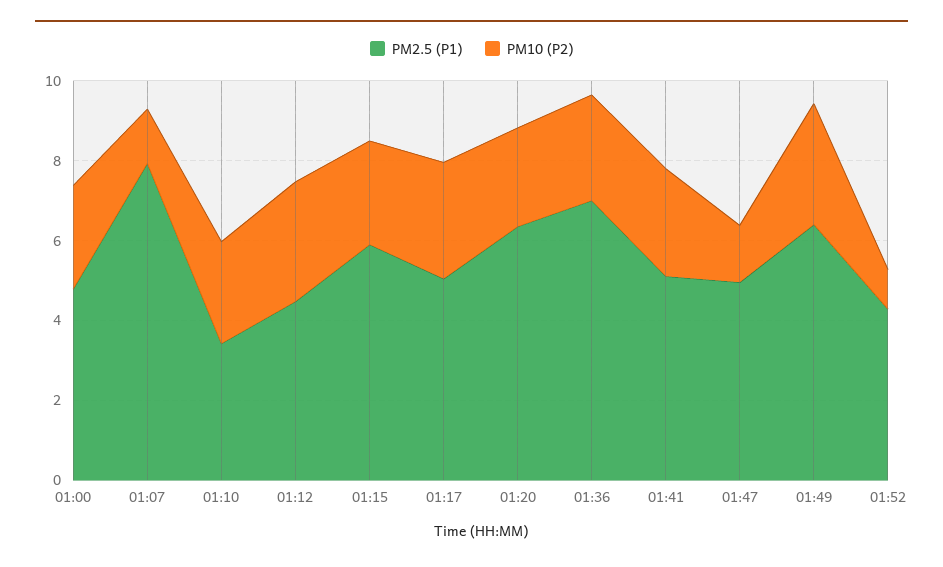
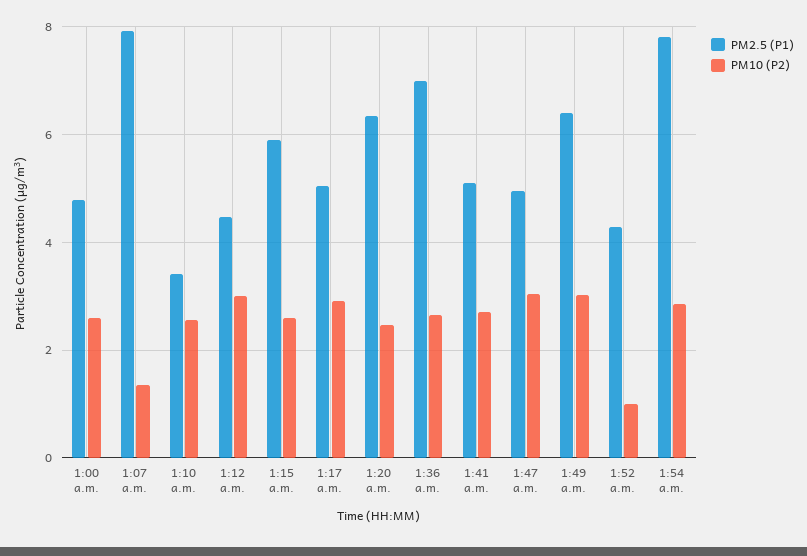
PM10 (P2), 01:47: 1.5 -> 3
PM2.5 (P1), 1:54 a.m.: none -> 7.8
PM10 (P2), 1:54 a.m.: none -> 2.8

